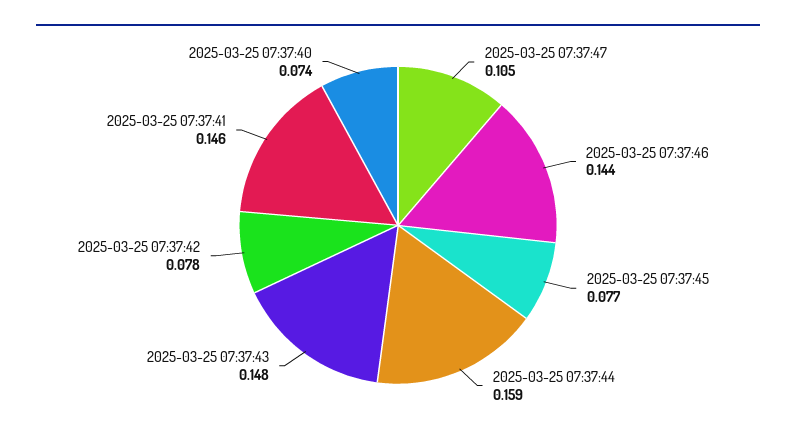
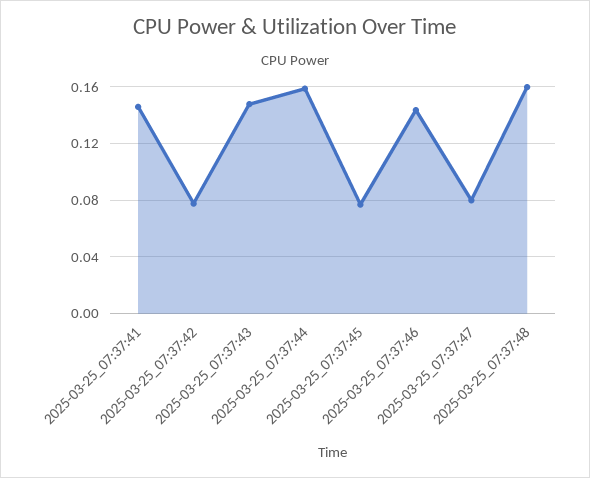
2025-03-25 07:37:47: 0.105 -> 0.08
2025-03-25 07:37:40: 0.074 -> none
2025-03-25_07:37:48: none -> 0.16

